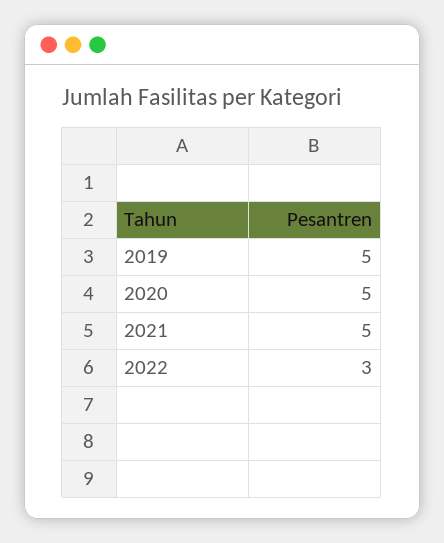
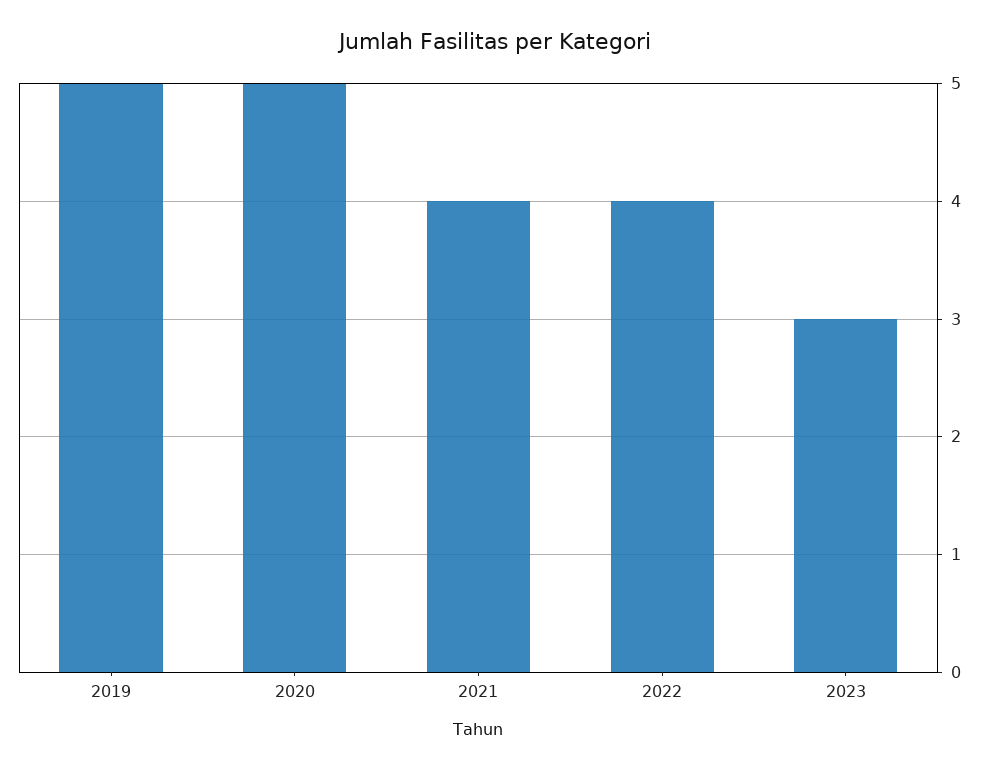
2021: 5 -> 4
2022: 3 -> 4
2023: none -> 3

